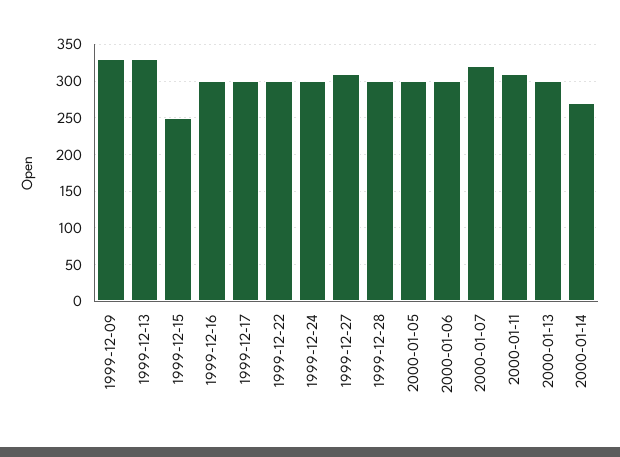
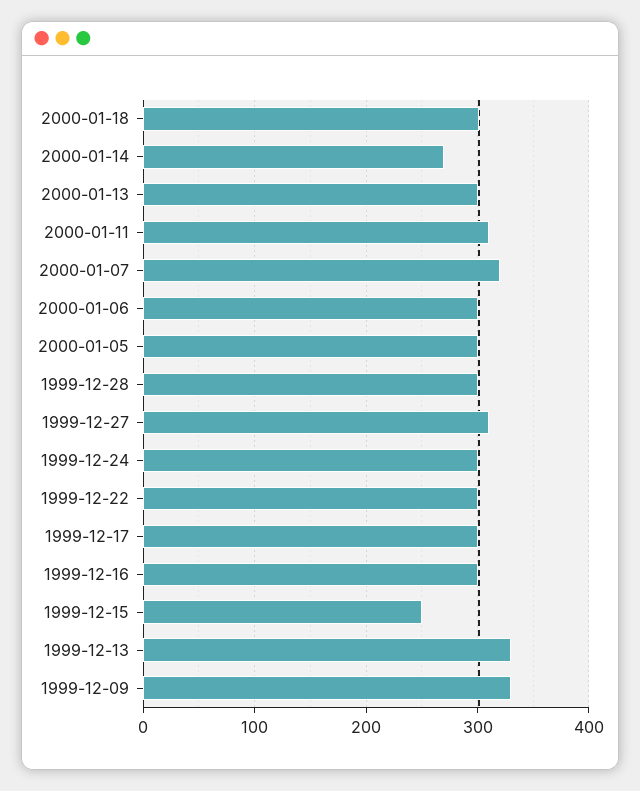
2000-01-18: none -> 300

